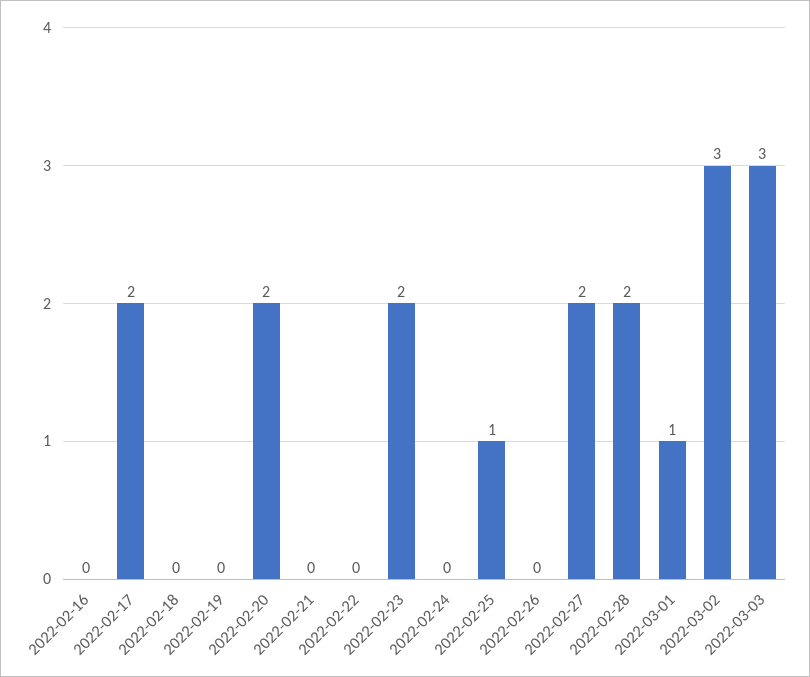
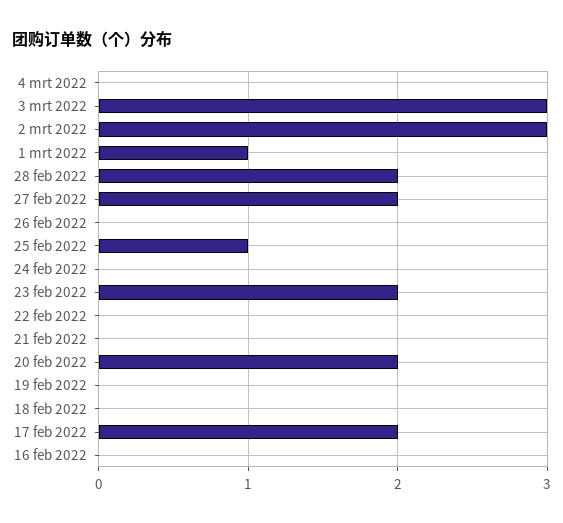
4 mrt 2022: none -> 0

